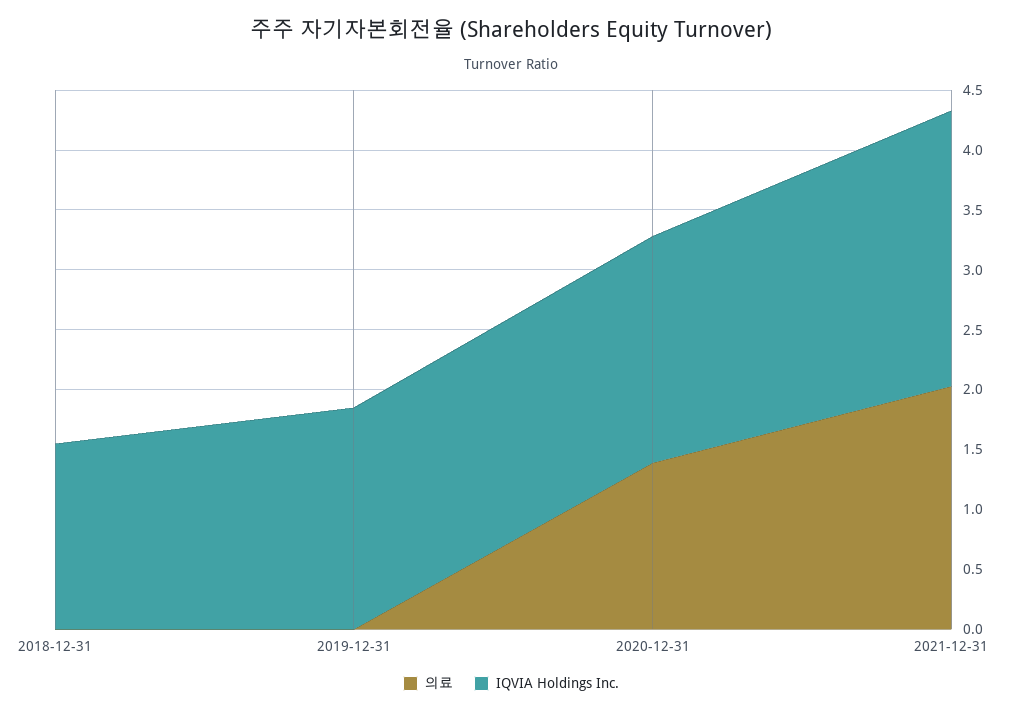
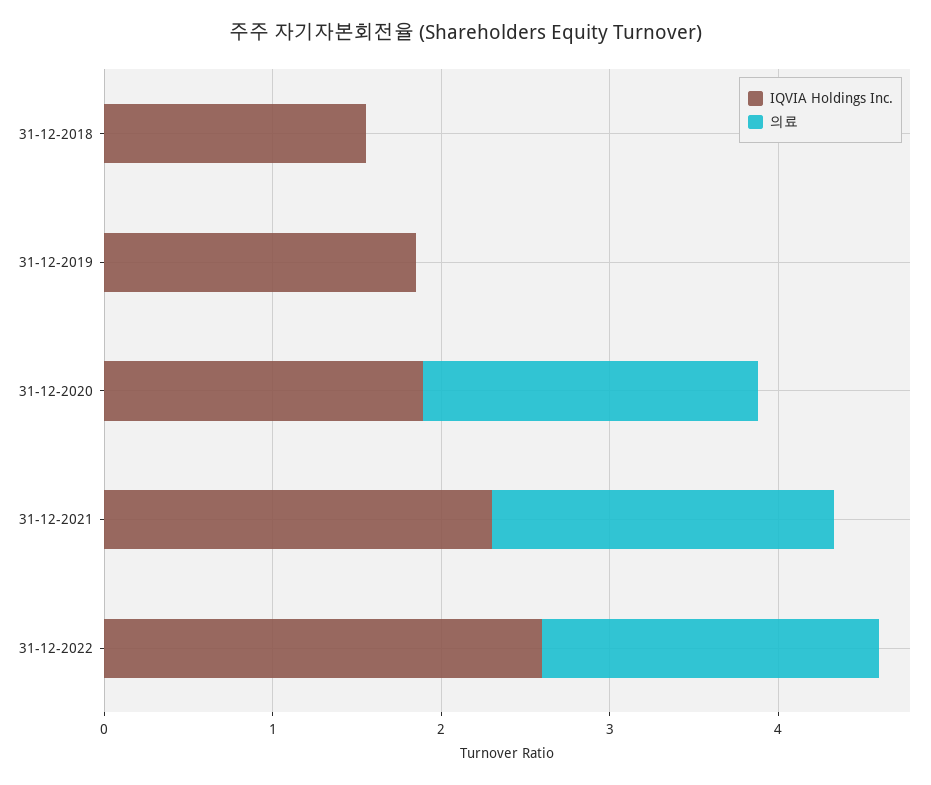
의료, 2020-12-31: 1.4 -> 2
IQVIA Holdings Inc., 31-12-2022: none -> 2.6
의료, 31-12-2022: none -> 2

